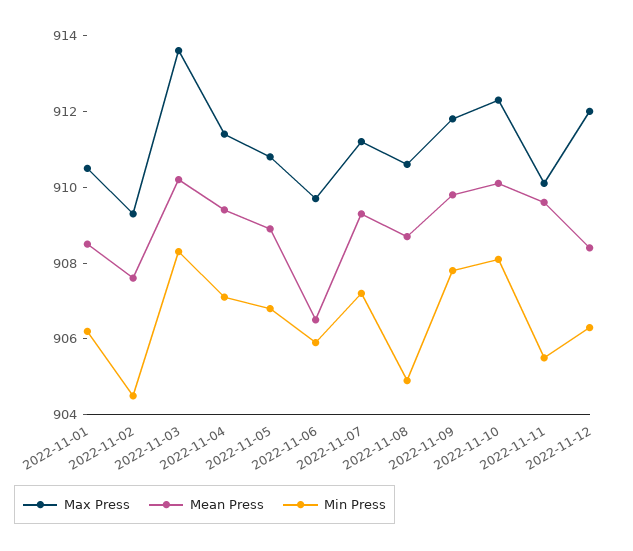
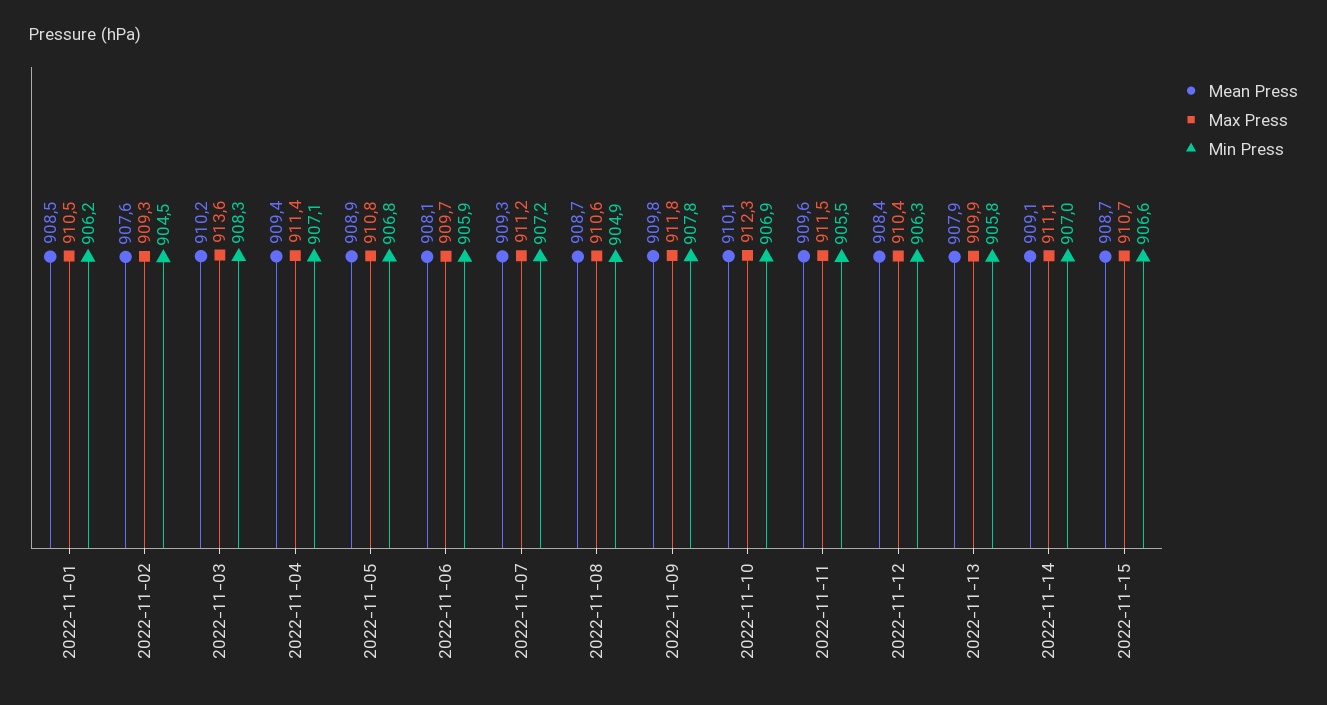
Mean Press, 2022-11-06: 906.5 -> 908.1
Min Press, 2022-11-10: 908 -> 906.9
Max Press, 2022-11-11: 910 -> 911.5
Max Press, 2022-11-12: 912 -> 910.4
Mean Press, 2022-11-13: none -> 907.9
Max Press, 2022-11-13: none -> 909.9
Min Press, 2022-11-13: none -> 905.8
Mean Press, 2022-11-14: none -> 909.1
Max Press, 2022-11-14: none -> 911.1
Min Press, 2022-11-14: none -> 907
Mean Press, 2022-11-15: none -> 908.7
Max Press, 2022-11-15: none -> 910.7
Min Press, 2022-11-15: none -> 906.6

